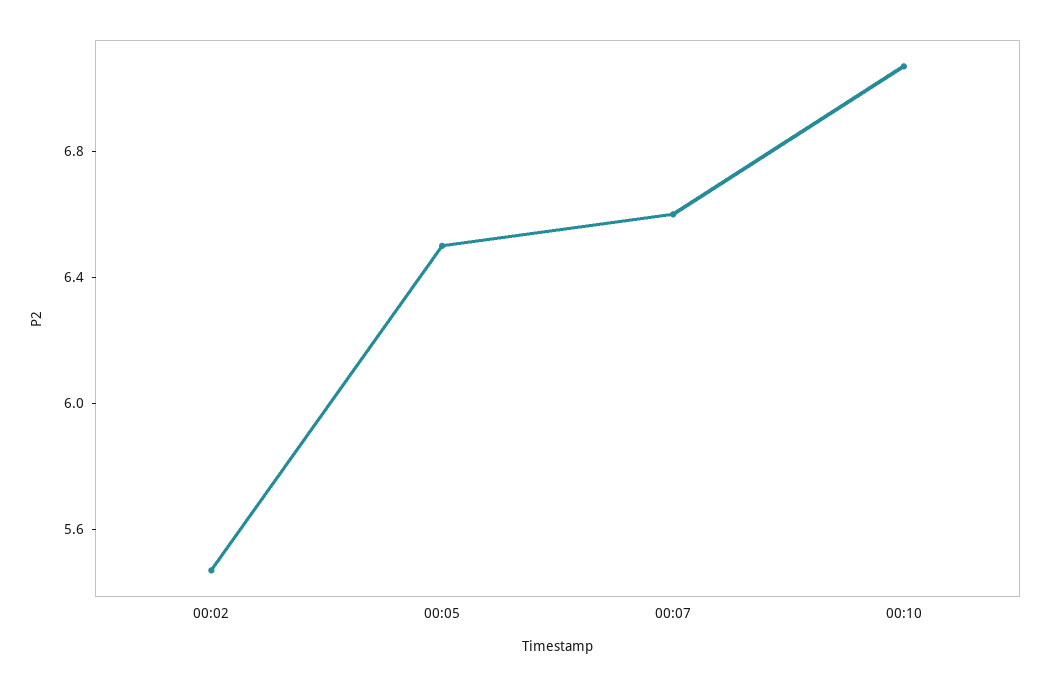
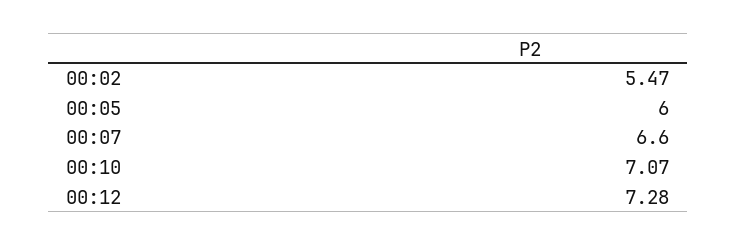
00:05: 6.5 -> 6
00:12: none -> 7.28

